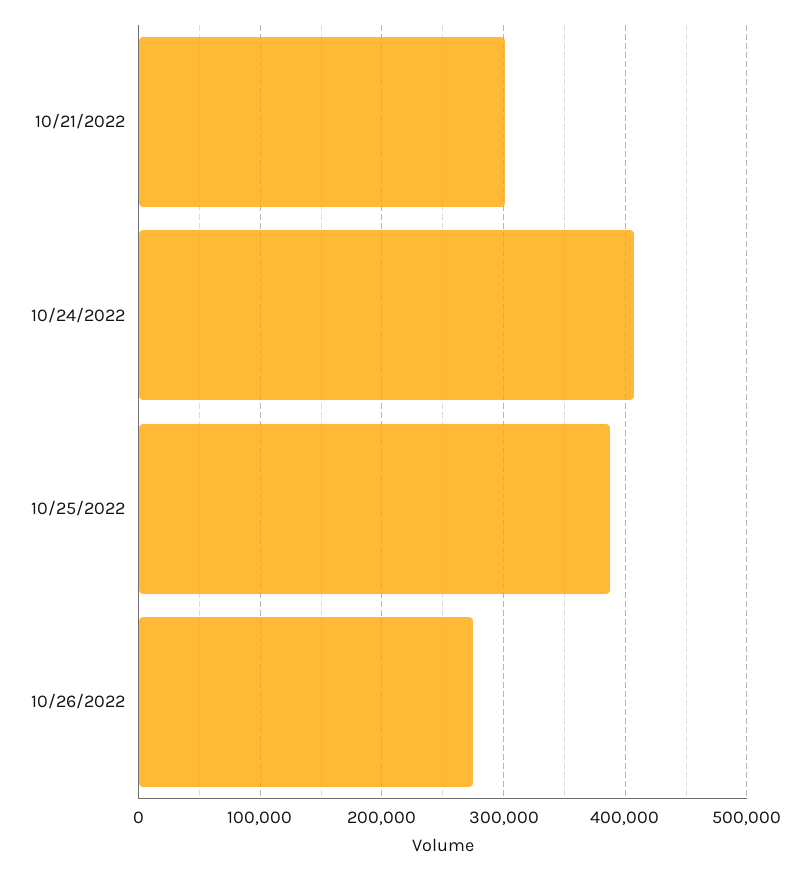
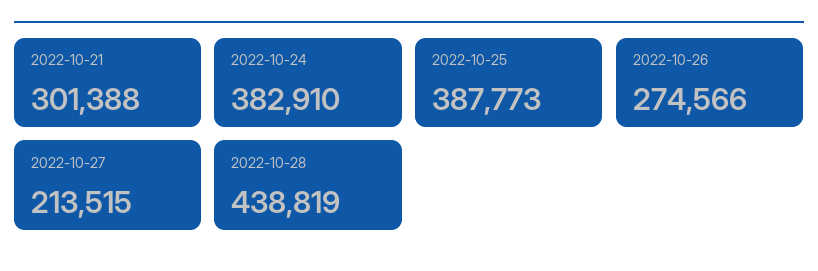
10/24/2022: 410000 -> 382910
2022-10-27: none -> 213515
2022-10-28: none -> 438819

